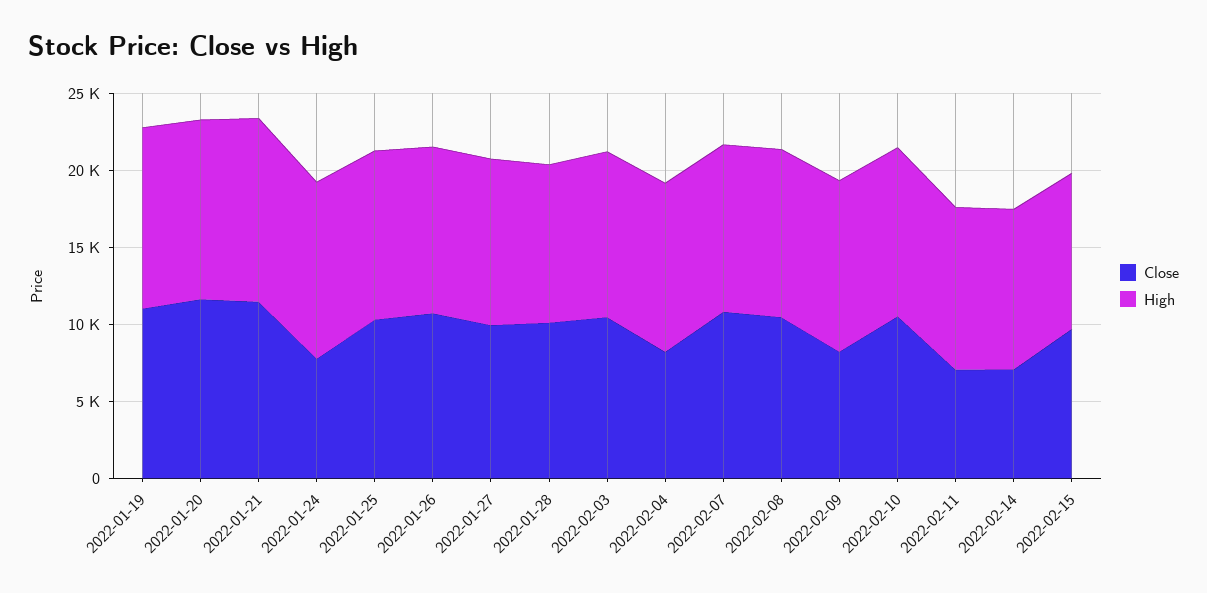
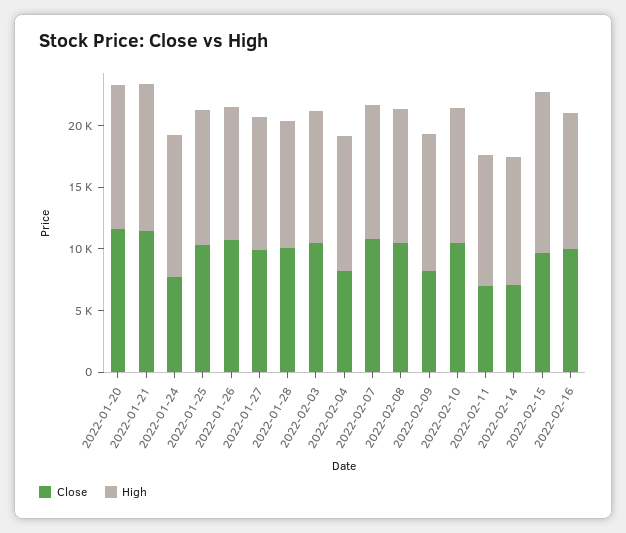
Close, 2022-01-19: 11000 -> none
High, 2022-01-19: 12000 -> none
High, 2022-02-15: 10000 -> 13000
Close, 2022-02-16: none -> 10000
High, 2022-02-16: none -> 11000

